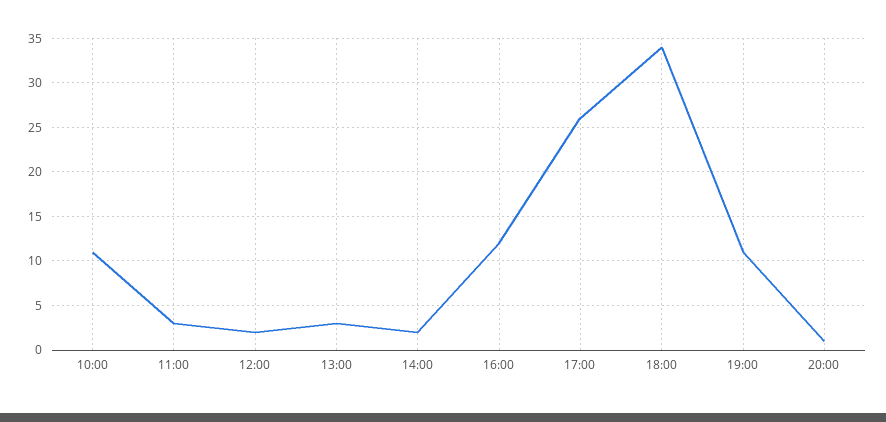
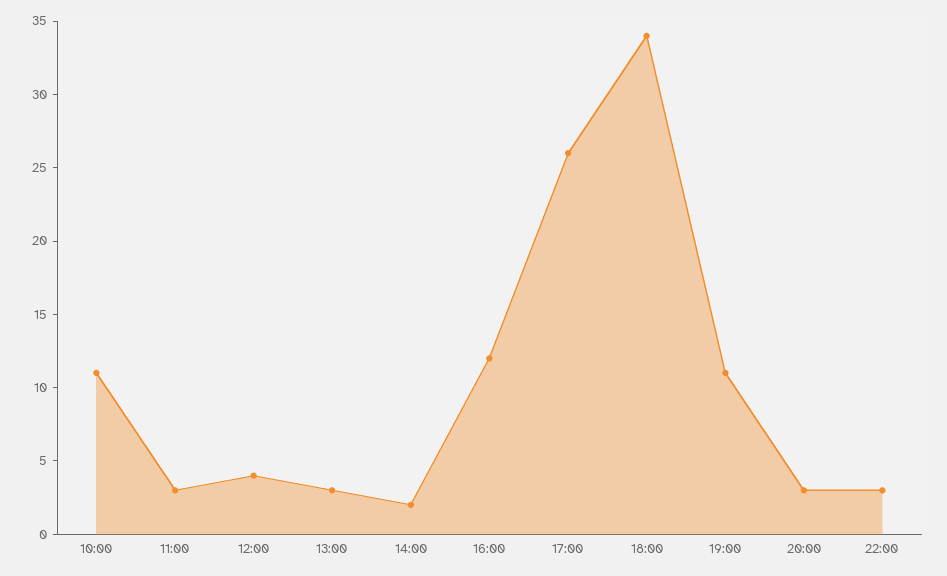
12:00: 2 -> 4
20:00: 1 -> 3
22:00: none -> 3

